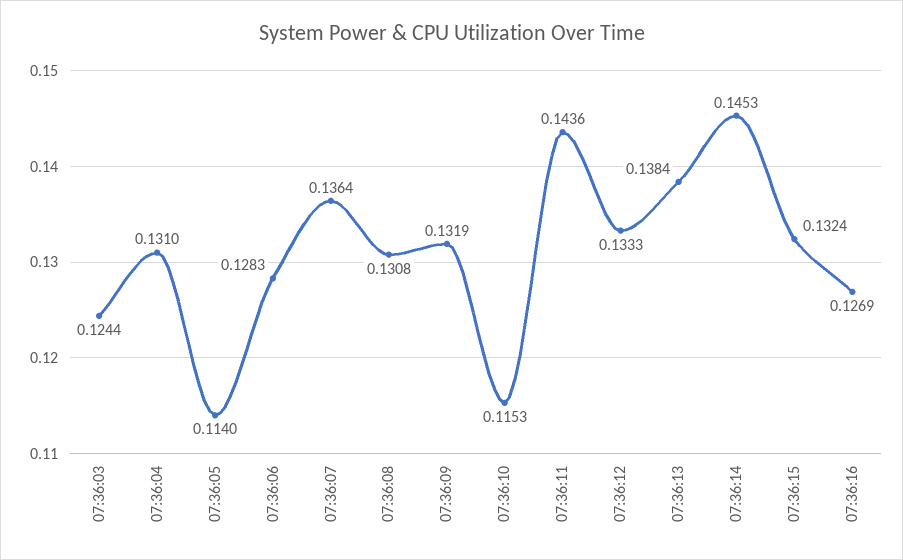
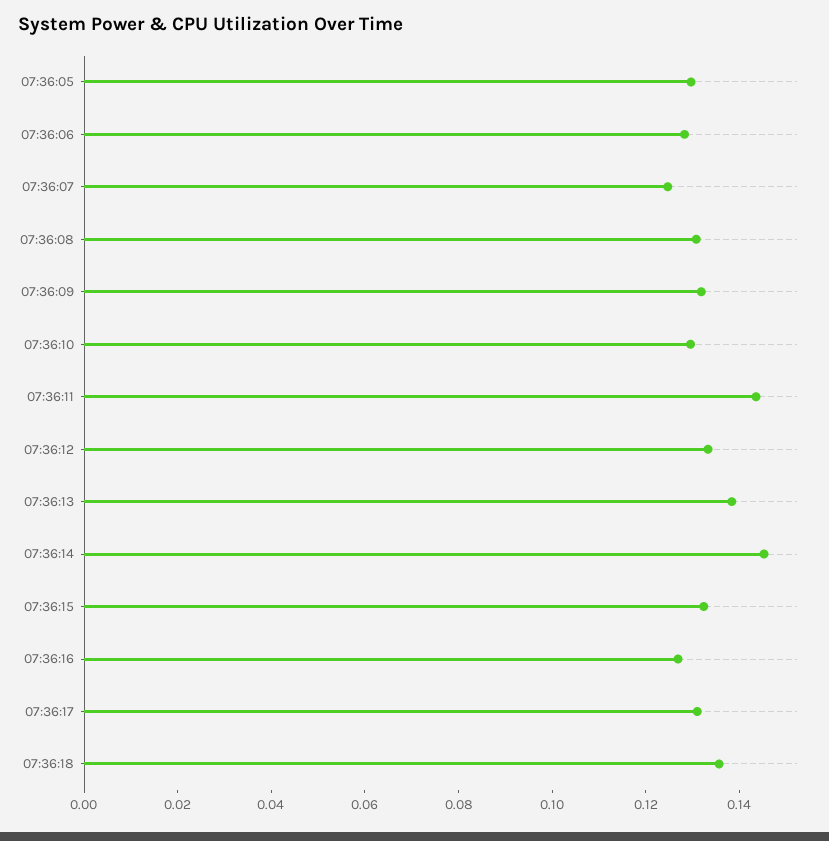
07:36:03: 0.1244 -> none
07:36:04: 0.131 -> none
07:36:05: 0.114 -> 0.13
07:36:07: 0.1364 -> 0.125
07:36:10: 0.1153 -> 0.13
07:36:17: none -> 0.13
07:36:18: none -> 0.135

